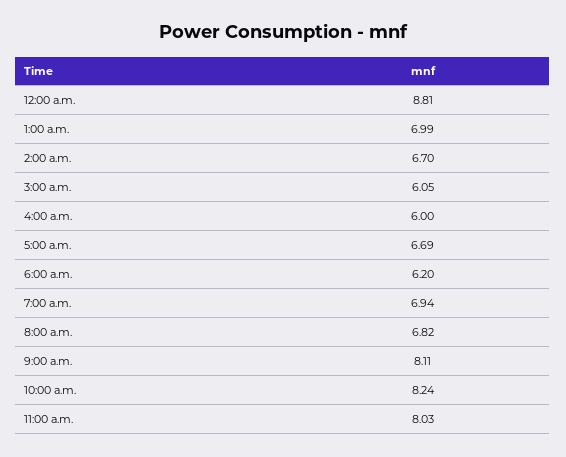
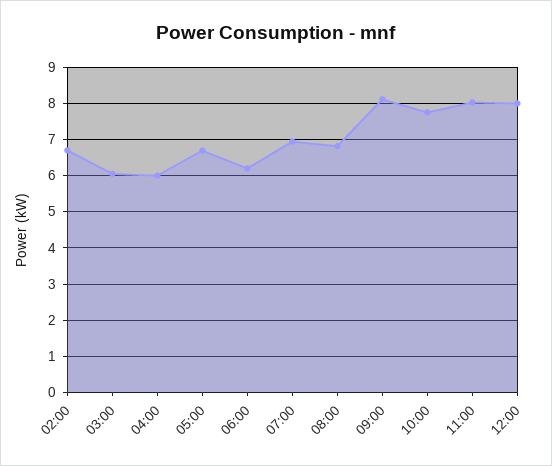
12:00 a.m.: 8.81 -> none
1:00 a.m.: 6.99 -> none
10:00 a.m.: 8.24 -> 7.8
12:00: none -> 8

